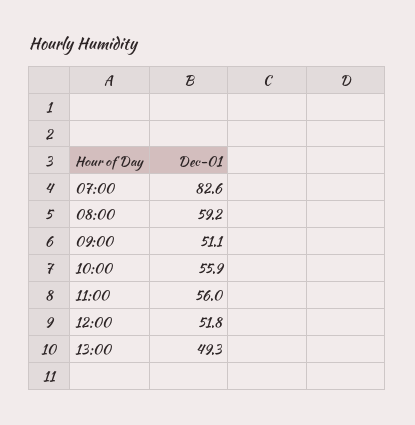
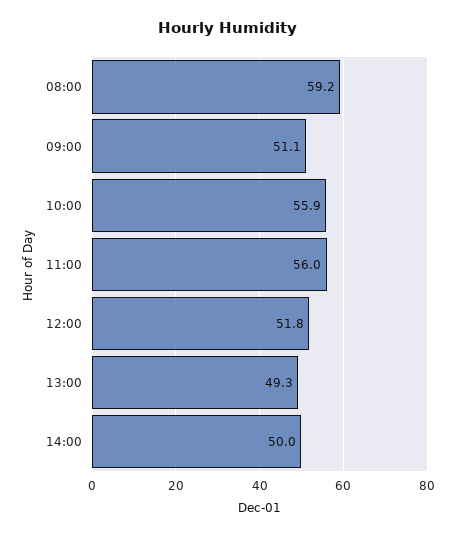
07:00: 82.6 -> none
14:00: none -> 50

